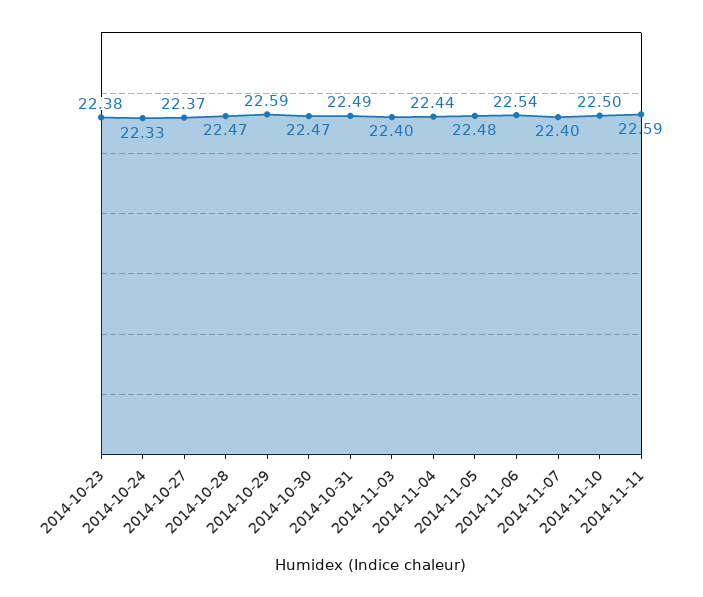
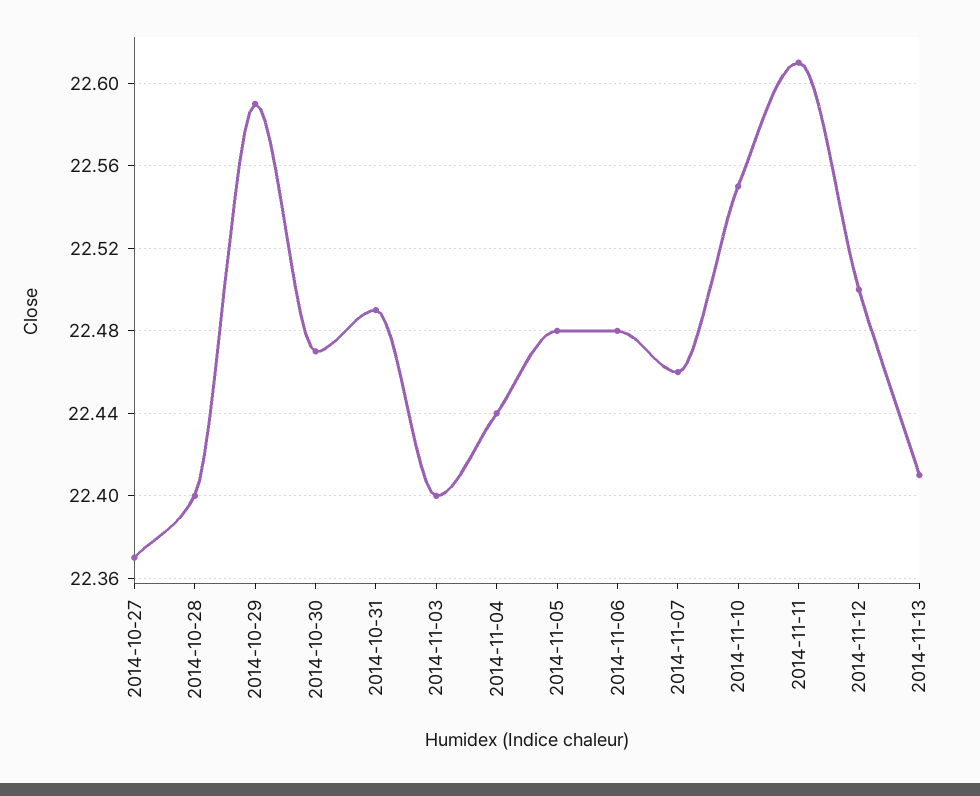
2014-10-23: 22.38 -> none
2014-10-24: 22.33 -> none
2014-10-28: 22.47 -> 22.4
2014-11-06: 22.54 -> 22.48
2014-11-07: 22.4 -> 22.46
2014-11-10: 22.5 -> 22.55
2014-11-11: 22.59 -> 22.61
2014-11-12: none -> 22.5
2014-11-13: none -> 22.41

